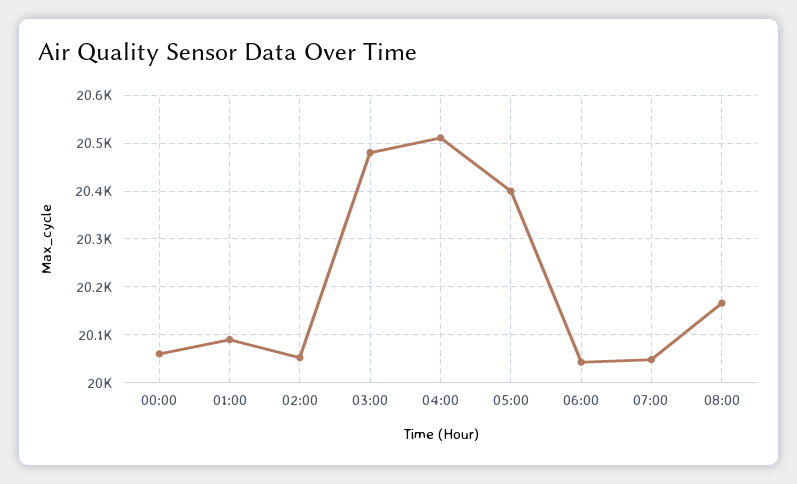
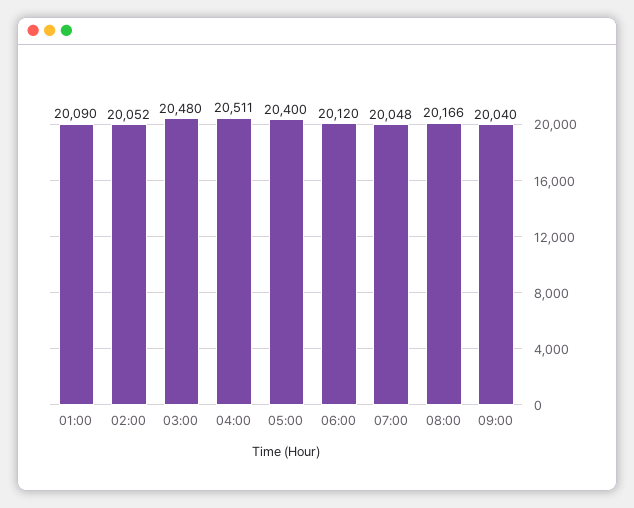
00:00: 20060 -> none
06:00: 20040 -> 20120
09:00: none -> 20040

